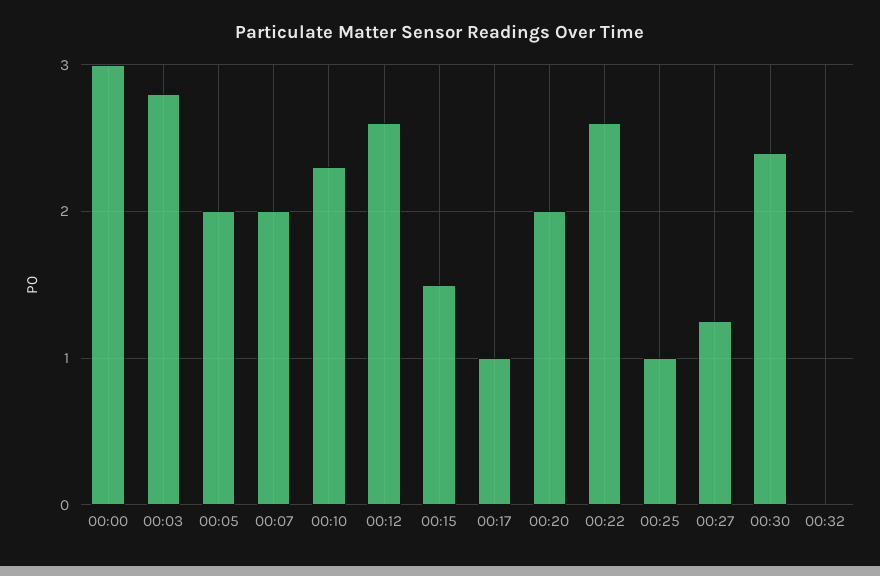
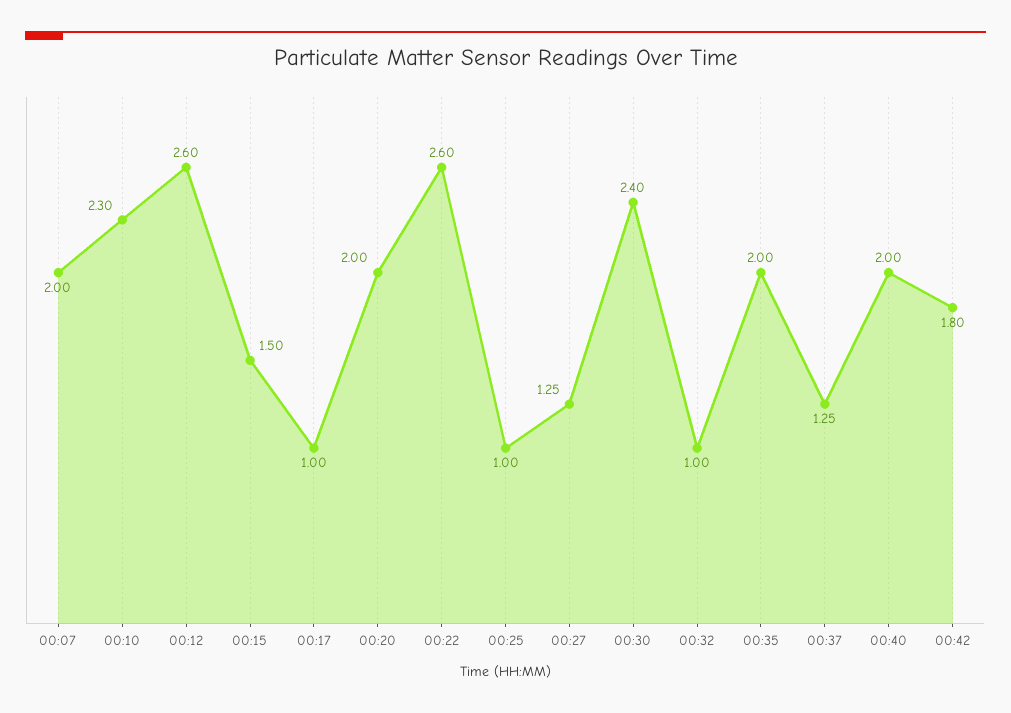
00:00: 3 -> none
00:03: 2.8 -> none
00:05: 2 -> none
00:32: 0 -> 1
00:35: none -> 2
00:37: none -> 1.25
00:40: none -> 2
00:42: none -> 1.8

